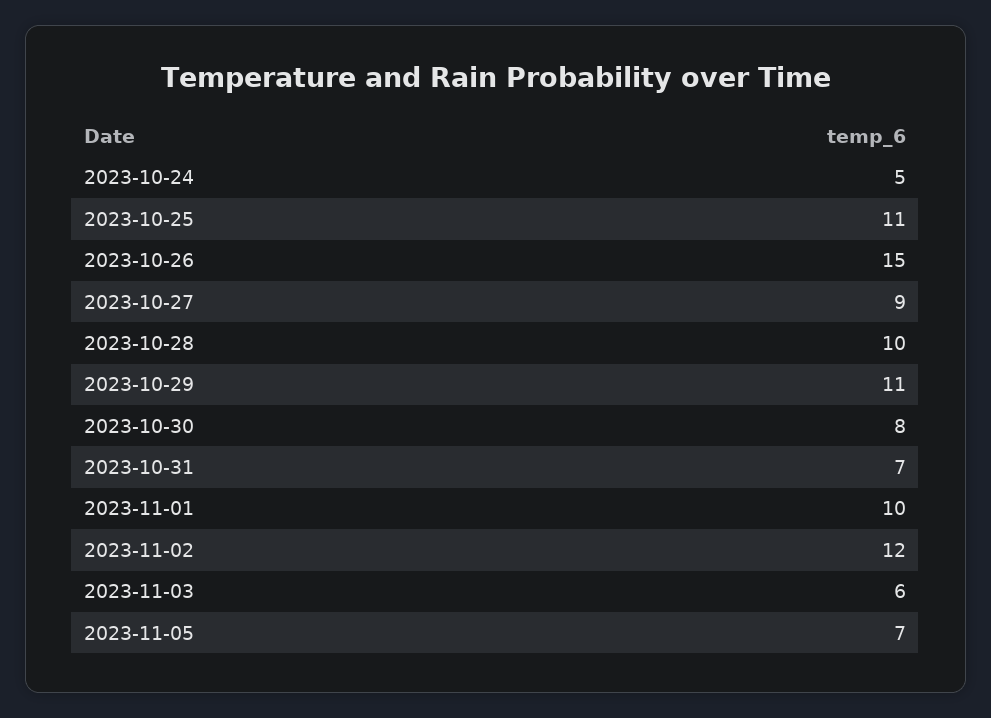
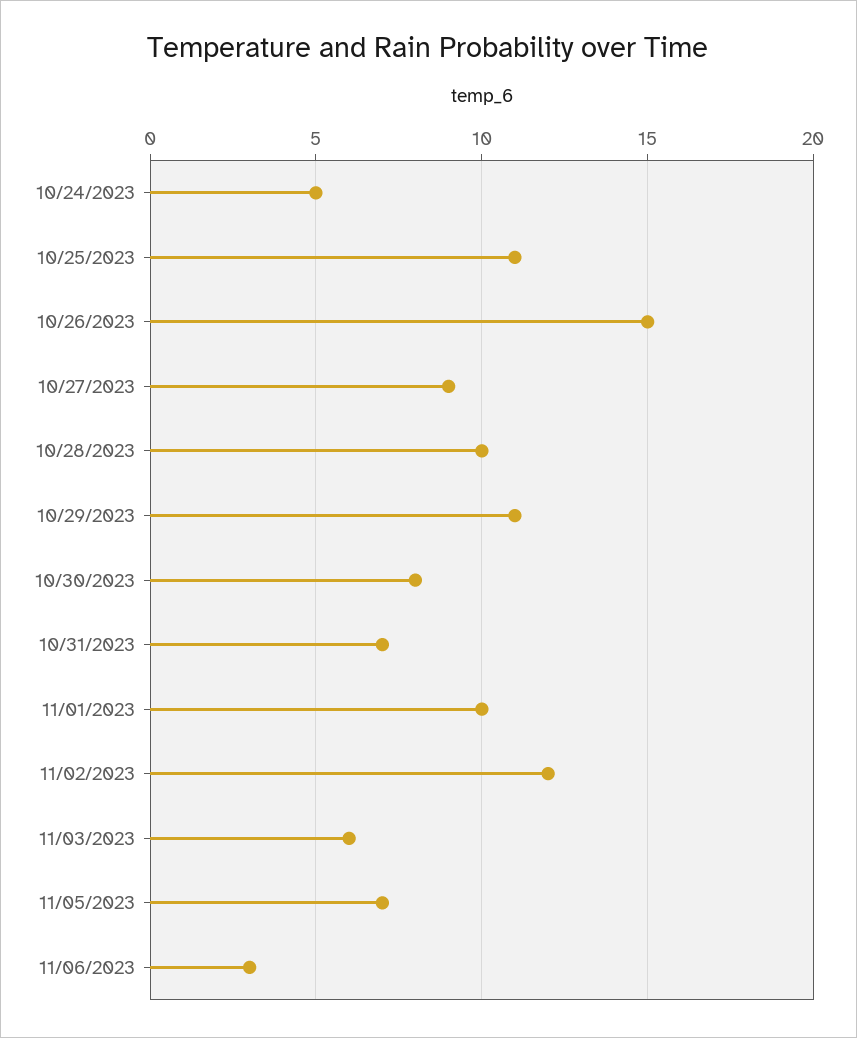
11/06/2023: none -> 3

